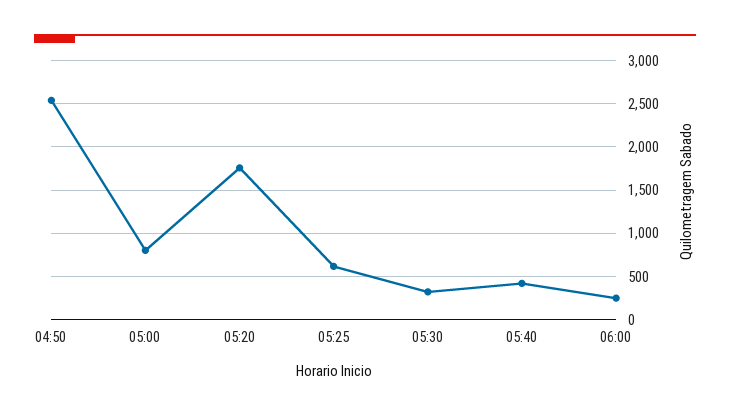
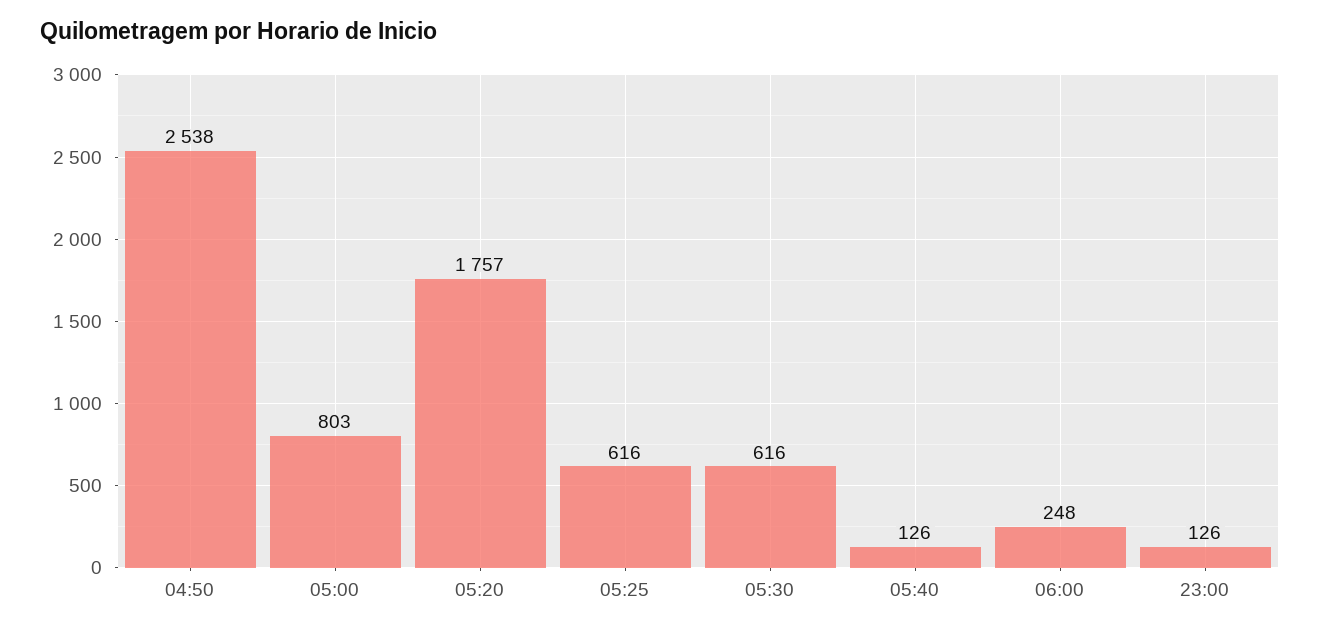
05:30: 300 -> 616
05:40: 400 -> 126
23:00: none -> 126

